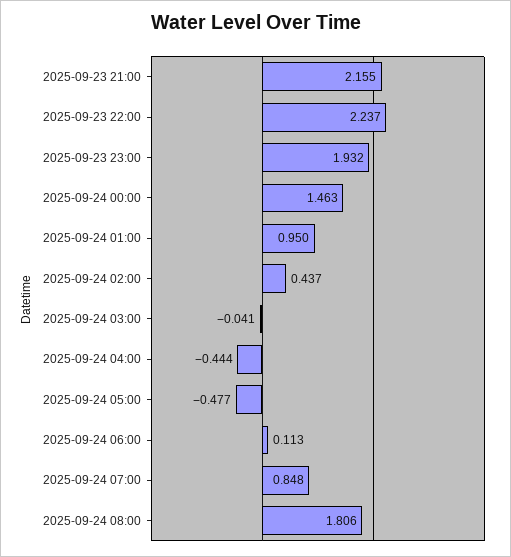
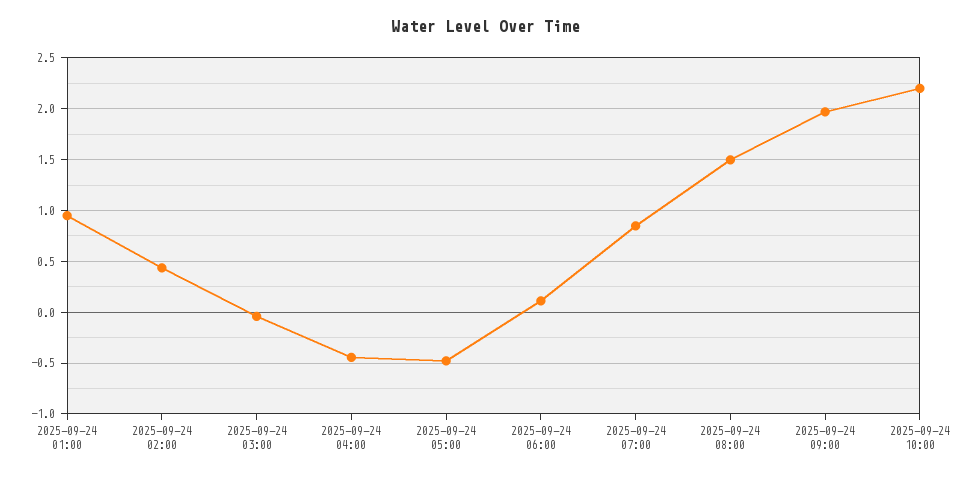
2025-09-23 21:00: 2.155 -> none
2025-09-23 22:00: 2.237 -> none
2025-09-23 23:00: 1.932 -> none
2025-09-24 00:00: 1.463 -> none
2025-09-24 08:00: 1.806 -> 1.5
2025-09-24 09:00: none -> 2
2025-09-24 10:00: none -> 2.2

